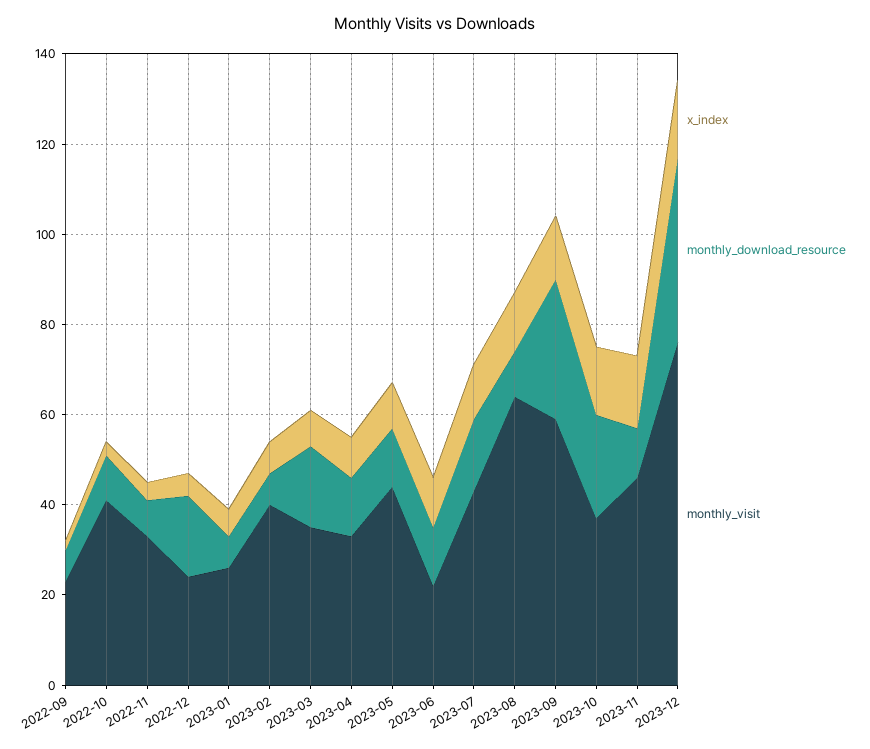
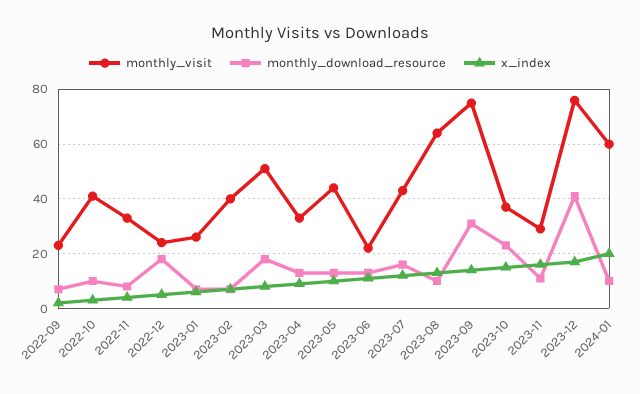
monthly_visit, 2023-03: 35 -> 50
monthly_visit, 2023-09: 60 -> 75
monthly_visit, 2023-11: 45 -> 30
monthly_visit, 2024-01: none -> 60
monthly_download_resource, 2024-01: none -> 10
x_index, 2024-01: none -> 20

